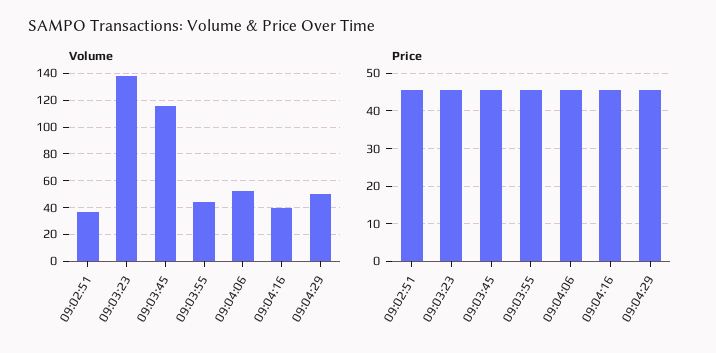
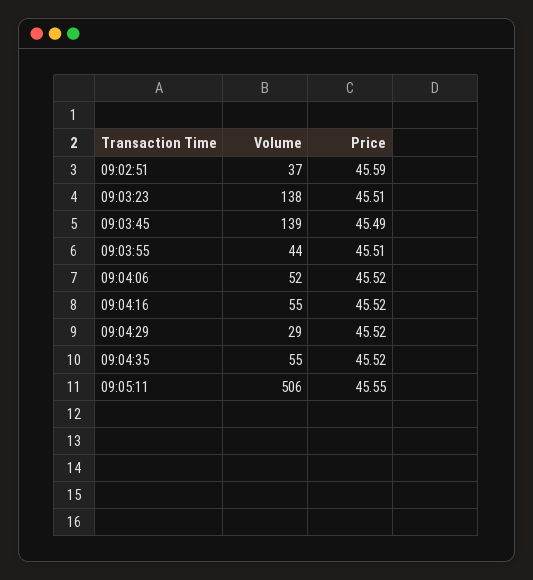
Volume, 09:03:45: 115 -> 139
Volume, 09:04:16: 40 -> 55
Volume, 09:04:29: 50 -> 29
Volume, 09:04:35: none -> 55
Price, 09:04:35: none -> 45.52
Volume, 09:05:11: none -> 506
Price, 09:05:11: none -> 45.55

